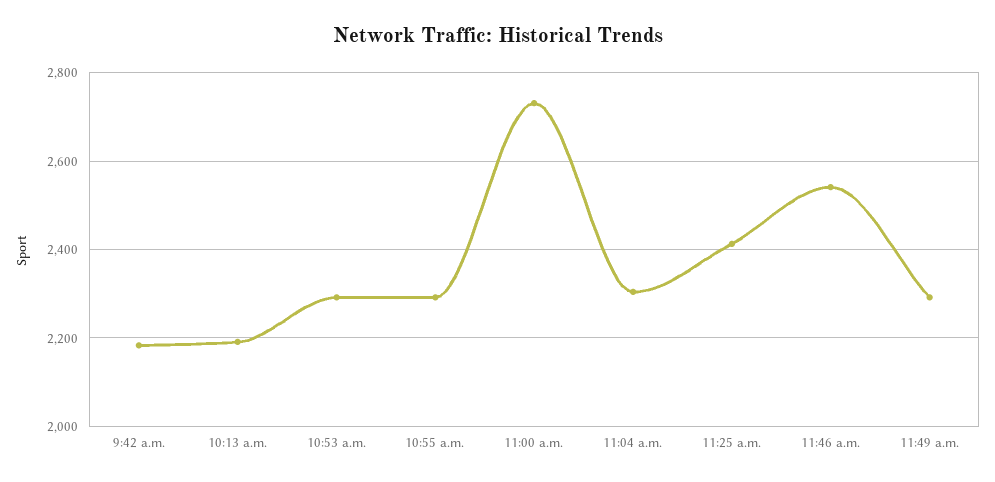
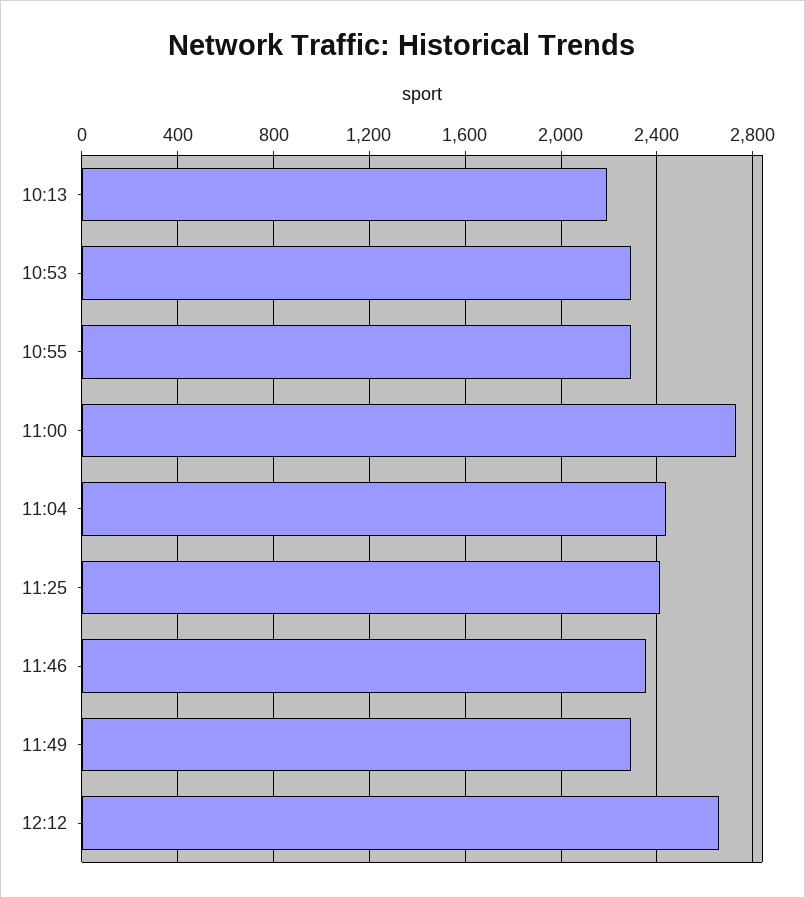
9:42 a.m.: 2180 -> none
11:04 a.m.: 2300 -> 2450
11:46 a.m.: 2540 -> 2350
12:12: none -> 2650

